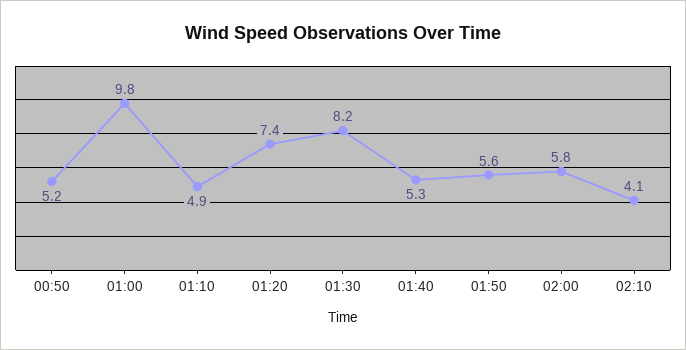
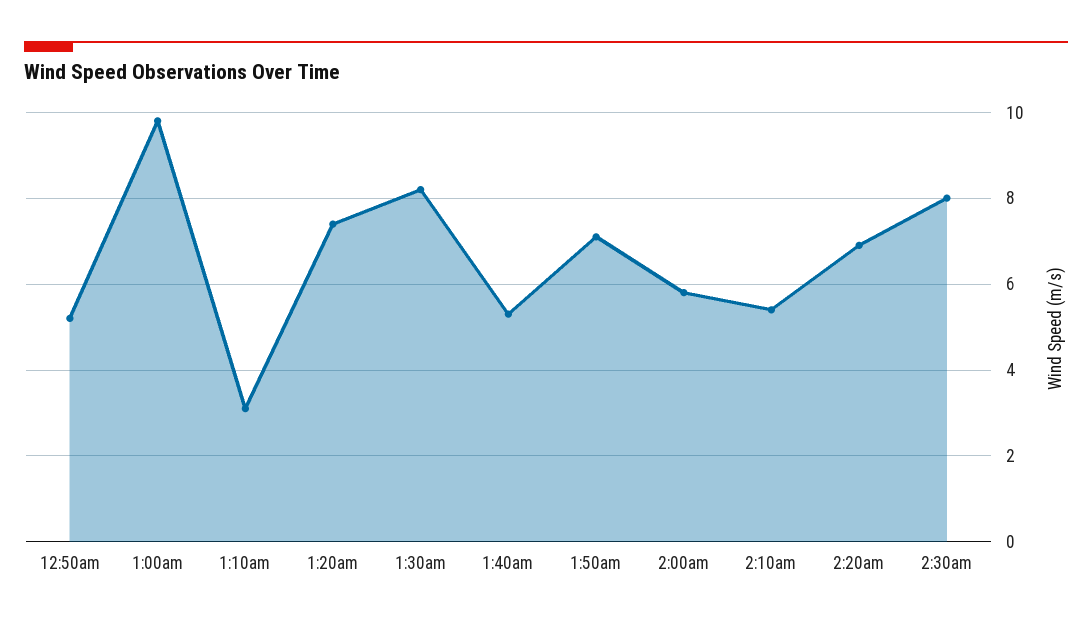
01:10: 4.9 -> 3
01:50: 5.6 -> 7
02:10: 4.1 -> 5.5
2:20am: none -> 7
2:30am: none -> 8

